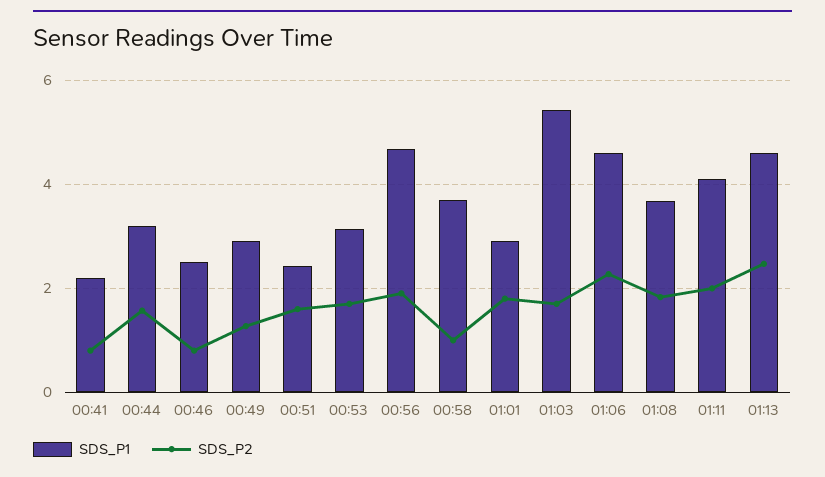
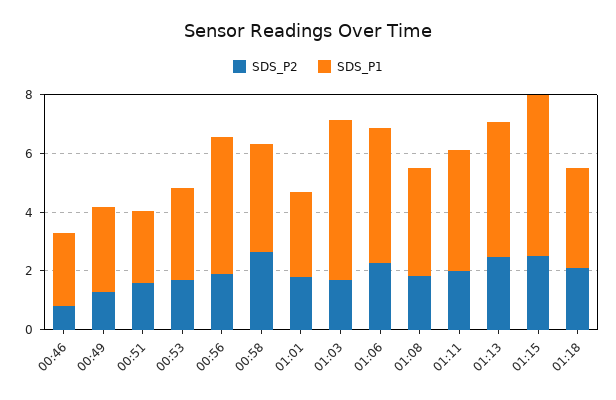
SDS_P1, 00:41: 2.2 -> none
SDS_P2, 00:41: 0.8 -> none
SDS_P1, 00:44: 3.2 -> none
SDS_P2, 00:44: 1.6 -> none
SDS_P2, 00:58: 1 -> 2.5
SDS_P2, 01:15: none -> 2.5
SDS_P1, 01:15: none -> 5.5
SDS_P2, 01:18: none -> 2
SDS_P1, 01:18: none -> 3.5

